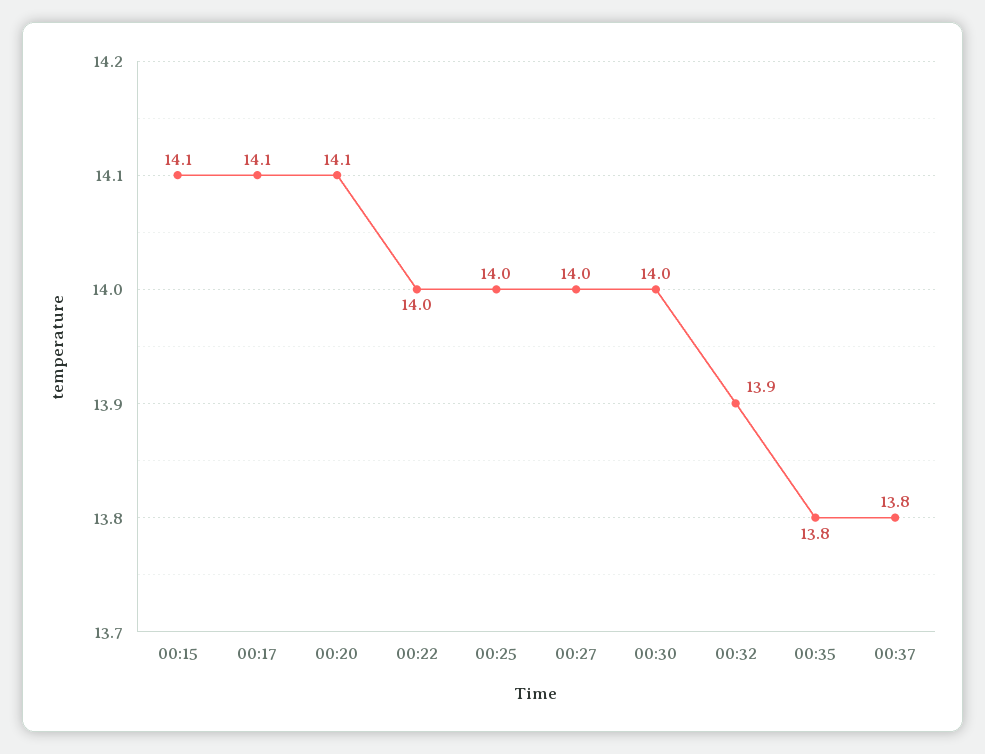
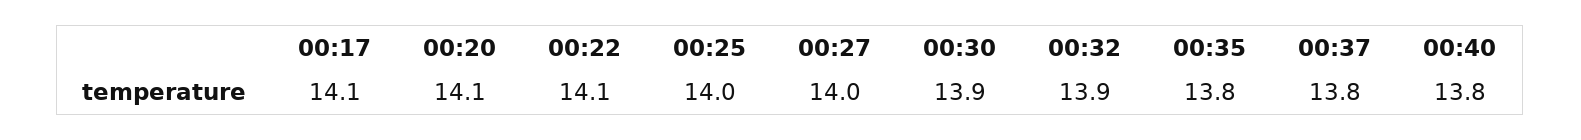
00:15: 14.1 -> none
00:22: 14 -> 14.1
00:30: 14 -> 13.9
00:40: none -> 13.8

